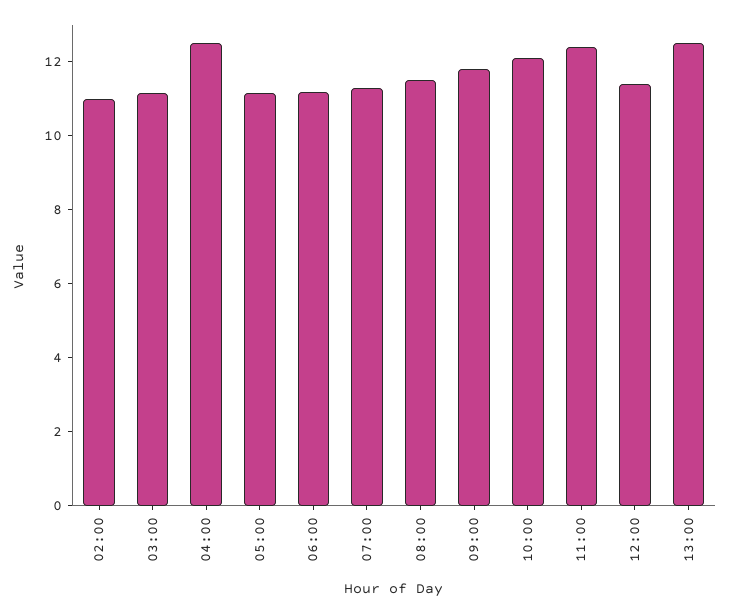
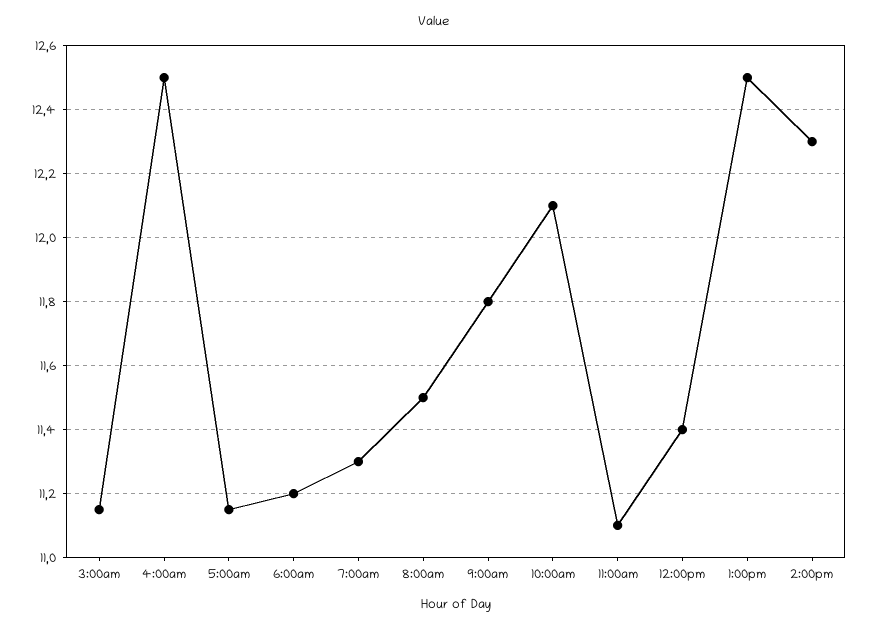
02:00: 11 -> none
11:00: 12.5 -> 11.1
2:00pm: none -> 12.3

